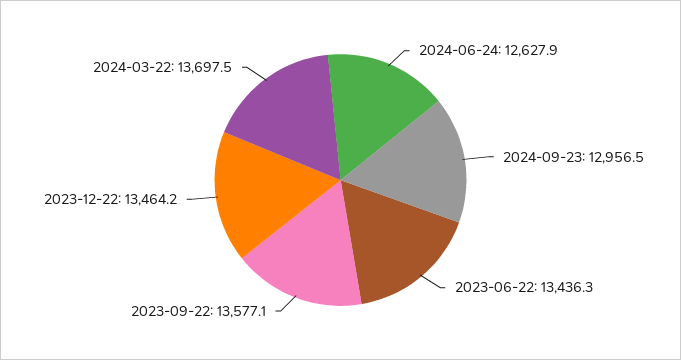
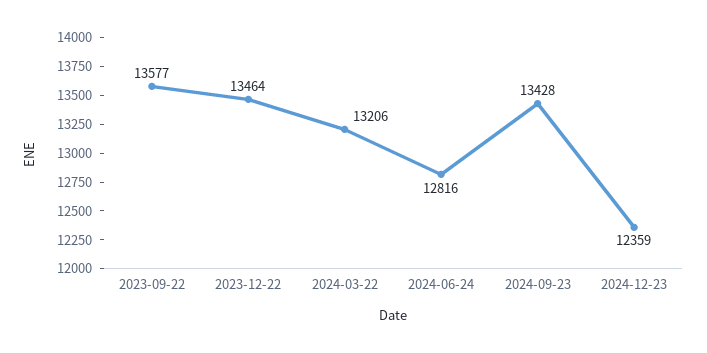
2024-06-24: 12627.9 -> 12816
2024-09-23: 12956.5 -> 13428
2023-06-22: 13436.3 -> none
2024-03-22: 13697.5 -> 13206
2024-12-23: none -> 12359

